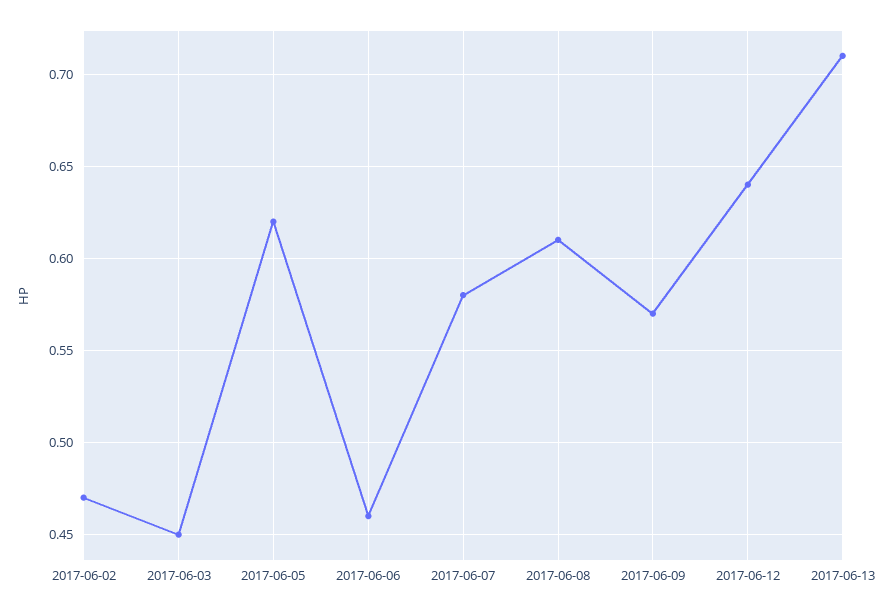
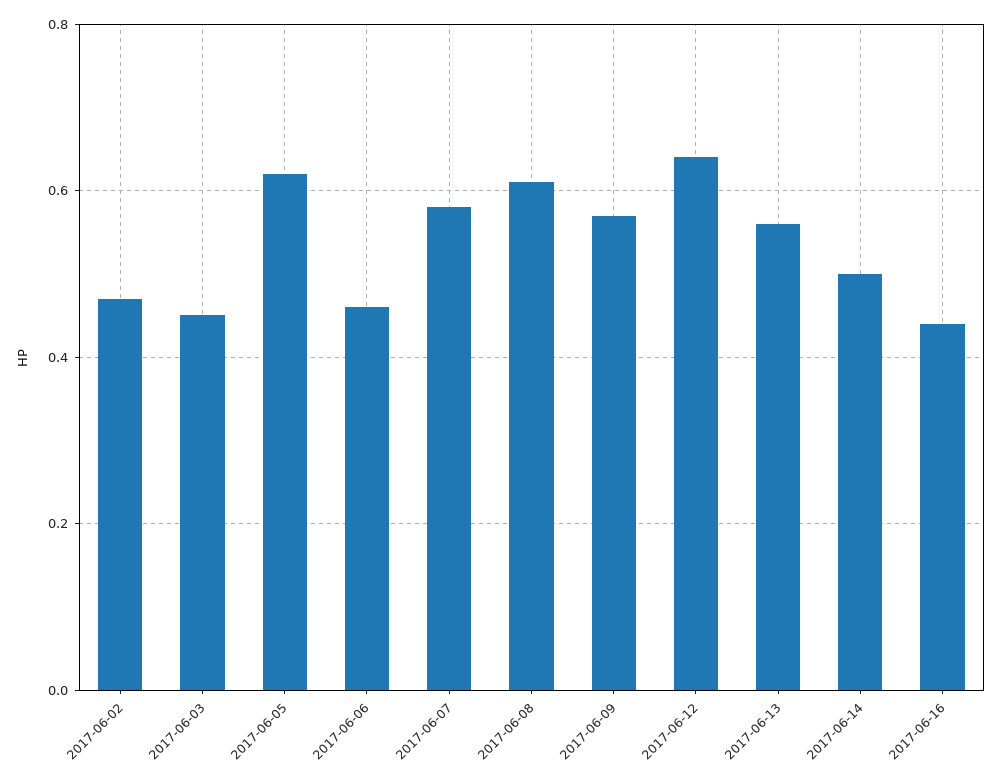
2017-06-13: 0.71 -> 0.55
2017-06-14: none -> 0.5
2017-06-16: none -> 0.45

